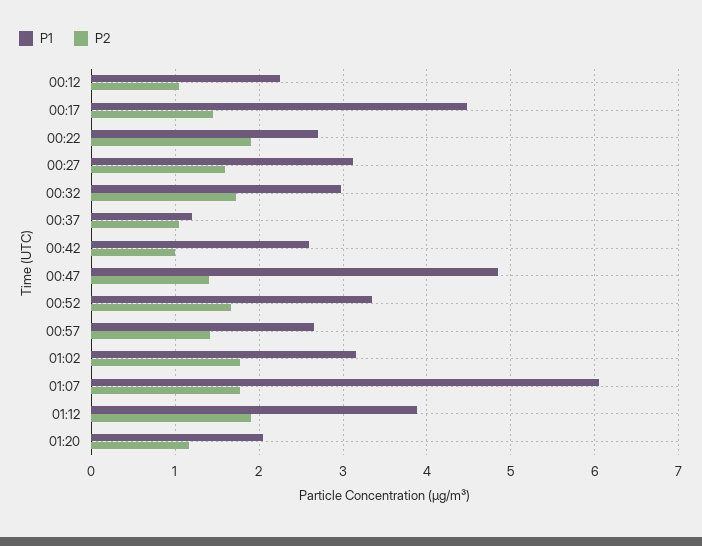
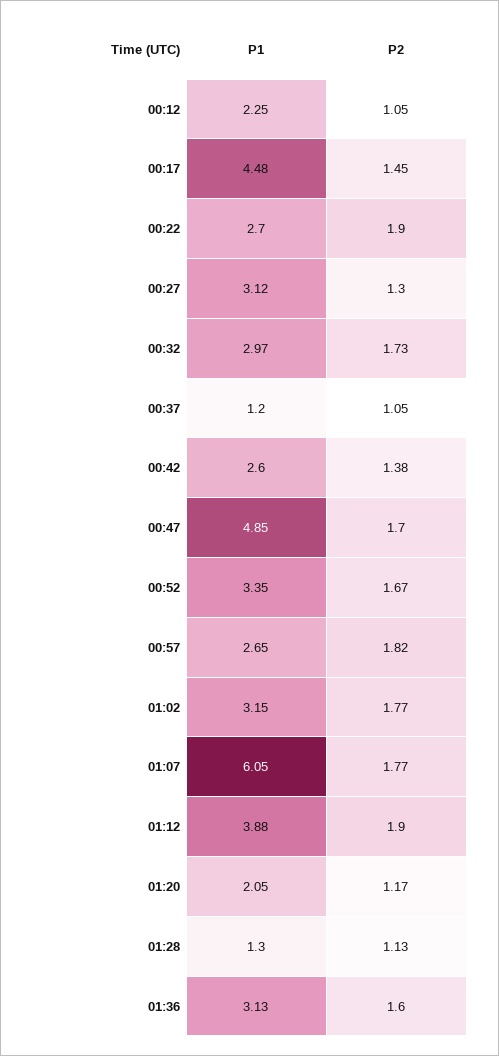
P2, 00:27: 1.6 -> 1.3
P2, 00:42: 1 -> 1.38
P2, 00:47: 1.4 -> 1.7
P2, 00:57: 1.4 -> 1.82
P1, 01:28: none -> 1.3
P2, 01:28: none -> 1.13
P1, 01:36: none -> 3.13
P2, 01:36: none -> 1.6

